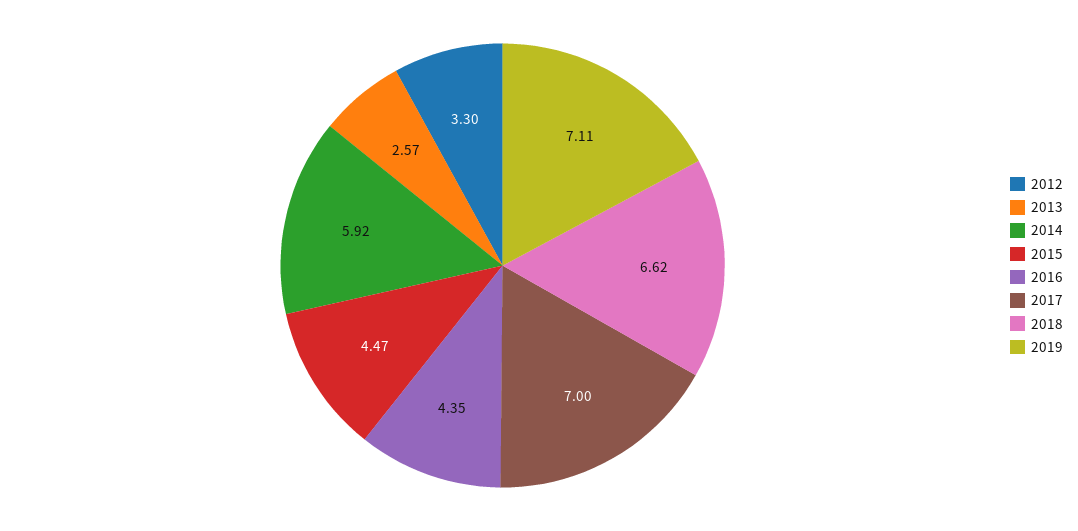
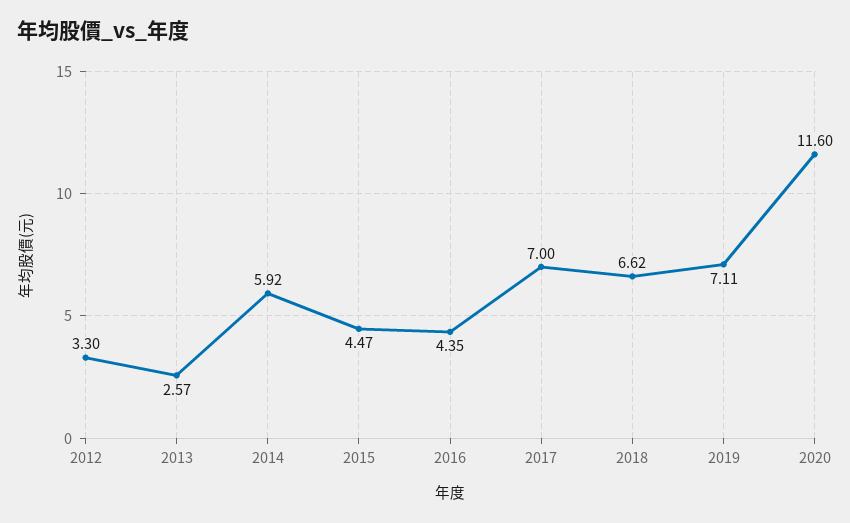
2020: none -> 11.6

